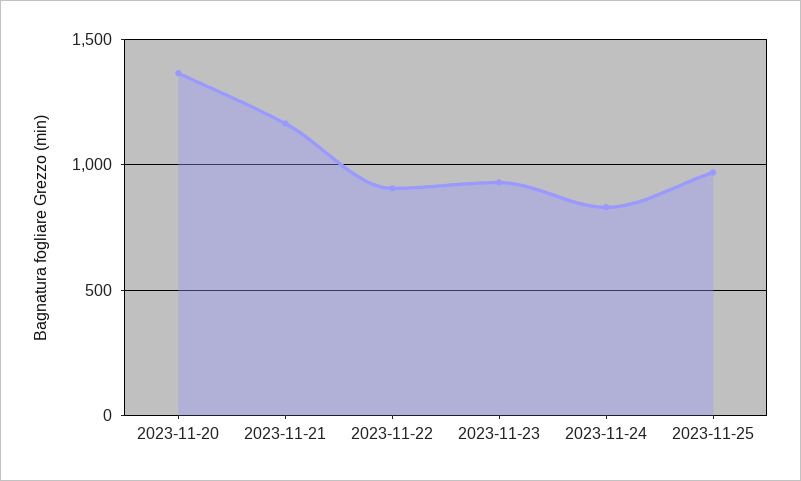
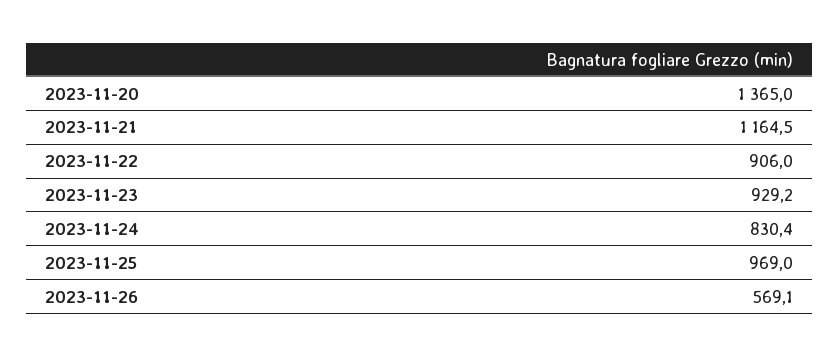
2023-11-26: none -> 569.1

